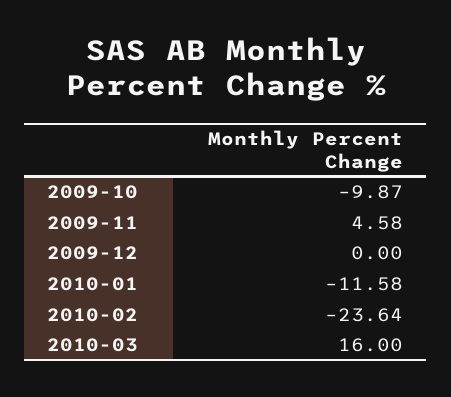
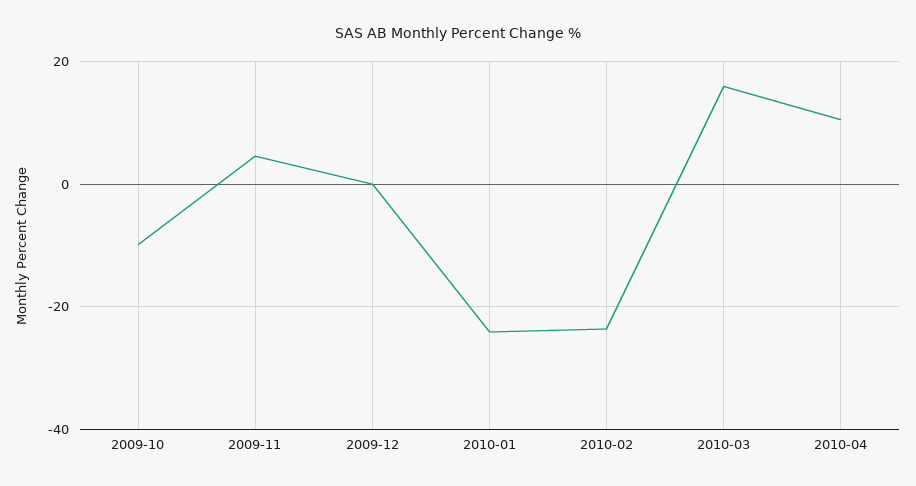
2010-01: -11.58 -> -24
2010-04: none -> 10

